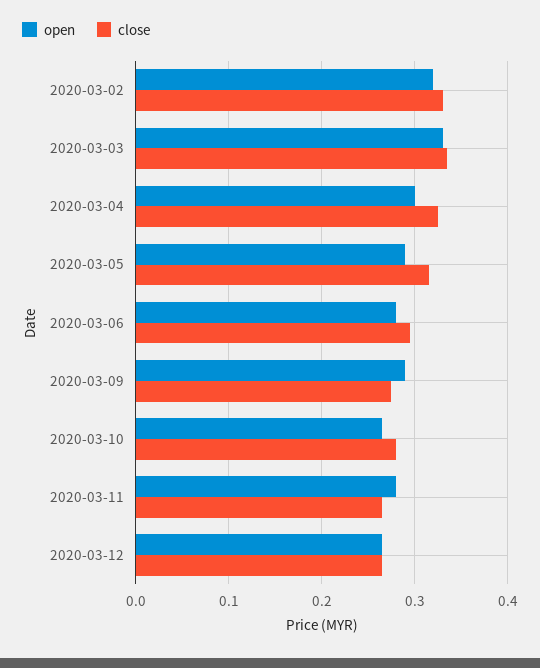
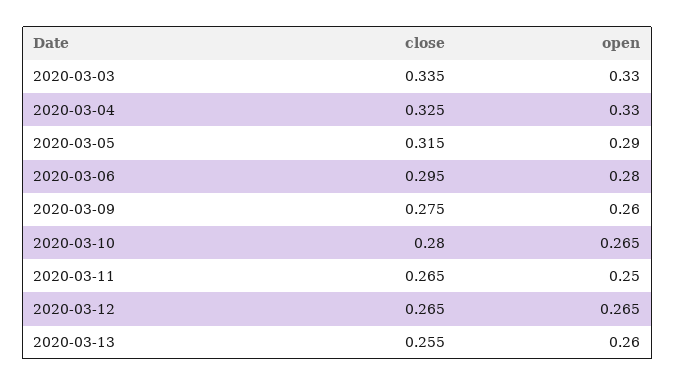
open, 2020-03-02: 0.32 -> none
close, 2020-03-02: 0.33 -> none
open, 2020-03-04: 0.3 -> 0.33
open, 2020-03-09: 0.29 -> 0.26
open, 2020-03-11: 0.28 -> 0.25
close, 2020-03-13: none -> 0.255
open, 2020-03-13: none -> 0.26

